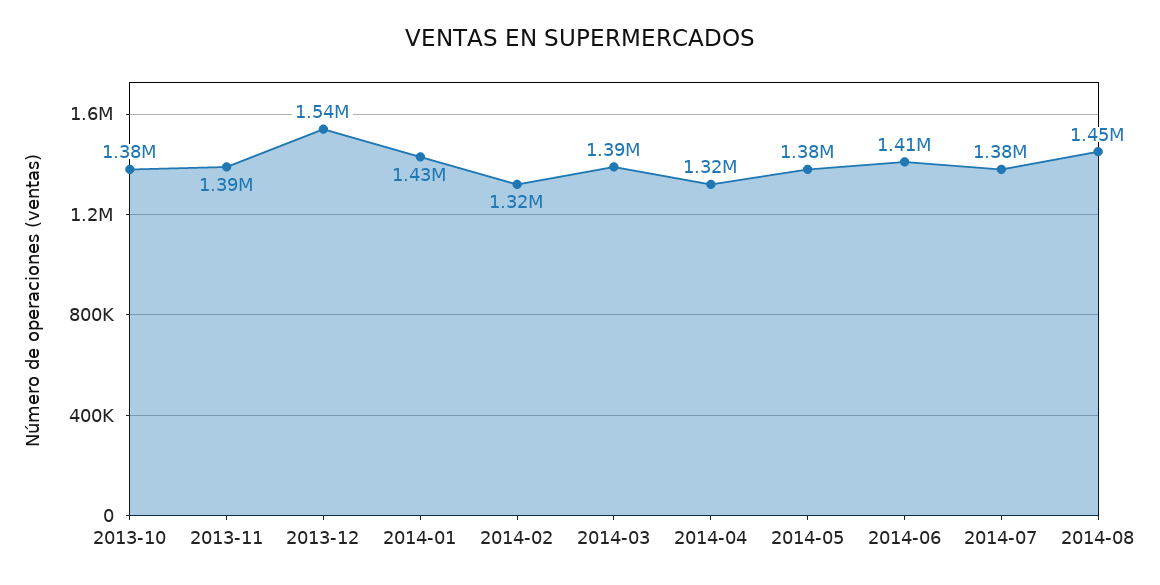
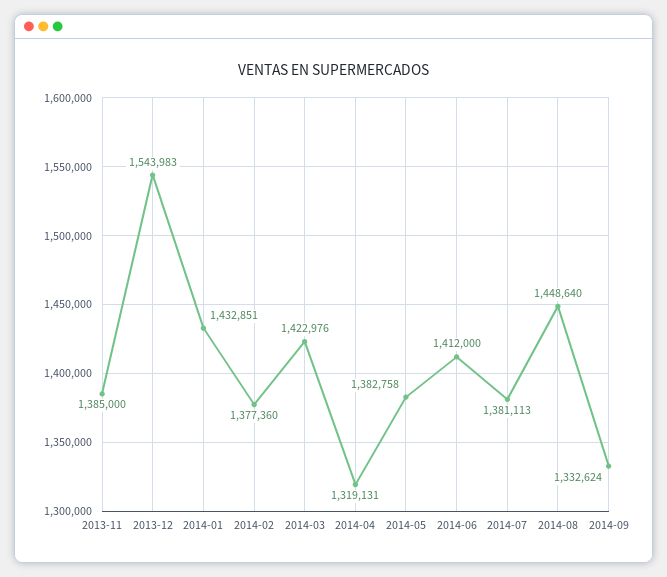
2013-10: 1380000 -> none
2014-02: 1320000 -> 1377360
2014-03: 1390000 -> 1422976
2014-09: none -> 1332624

